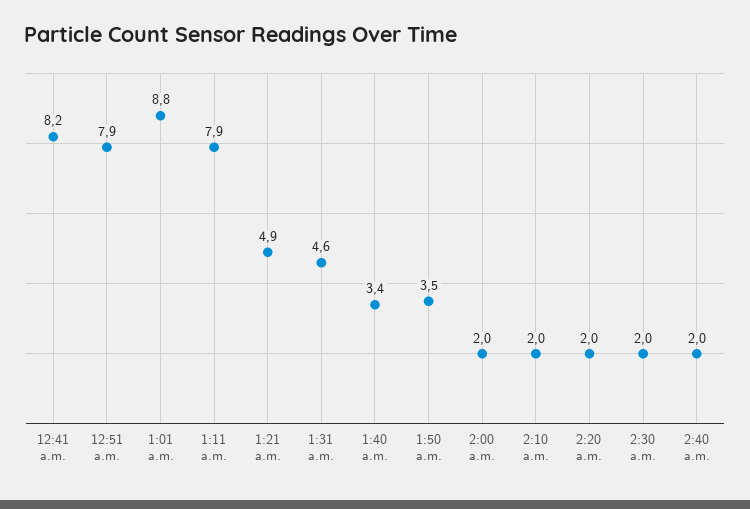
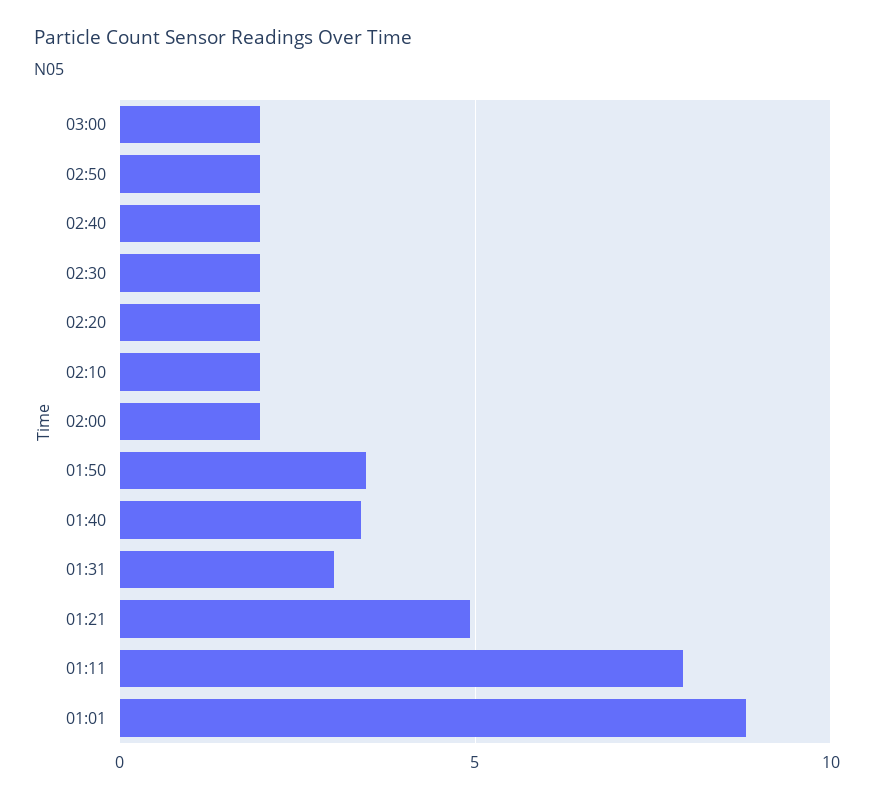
12:41 a.m.: 8.2 -> none
12:51 a.m.: 7.9 -> none
1:31 a.m.: 4.6 -> 3
03:00: none -> 2
02:50: none -> 2

